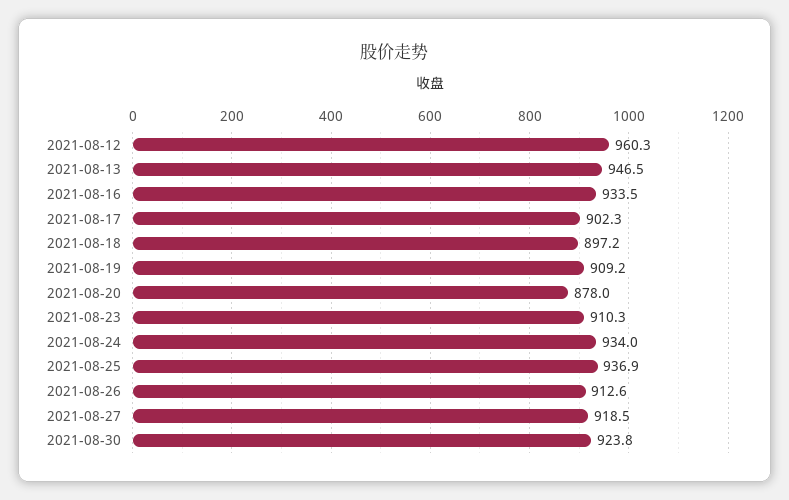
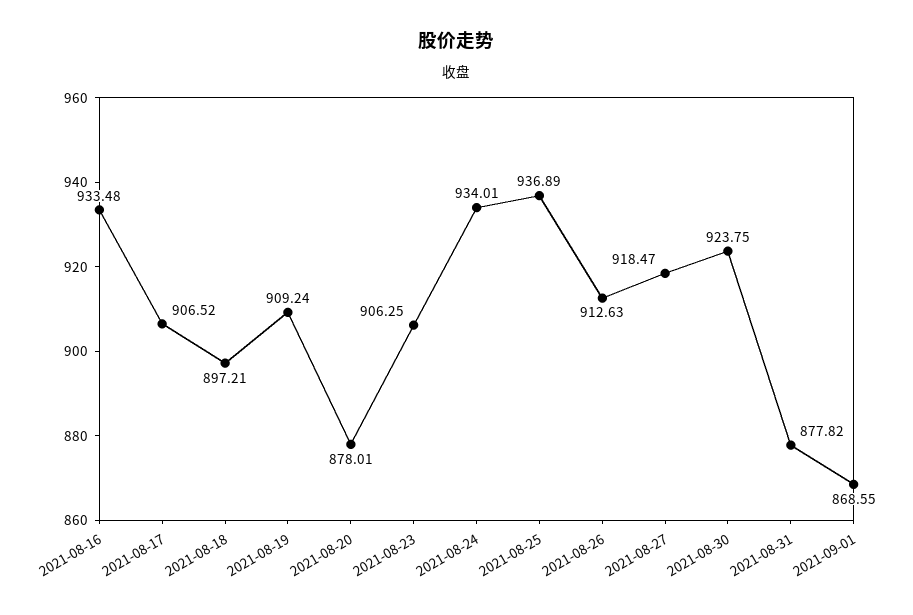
2021-08-12: 960.3 -> none
2021-08-13: 946.5 -> none
2021-08-17: 902.3 -> 906.52
2021-08-23: 910.3 -> 906.25
2021-08-31: none -> 877.82
2021-09-01: none -> 868.55

